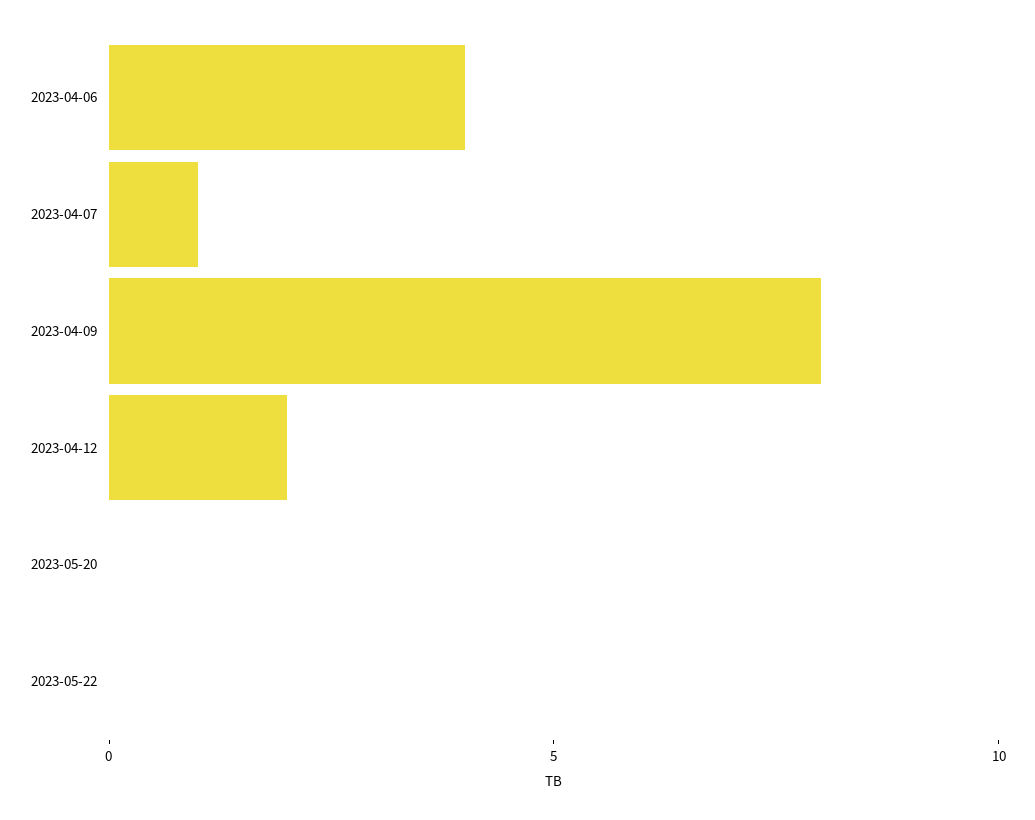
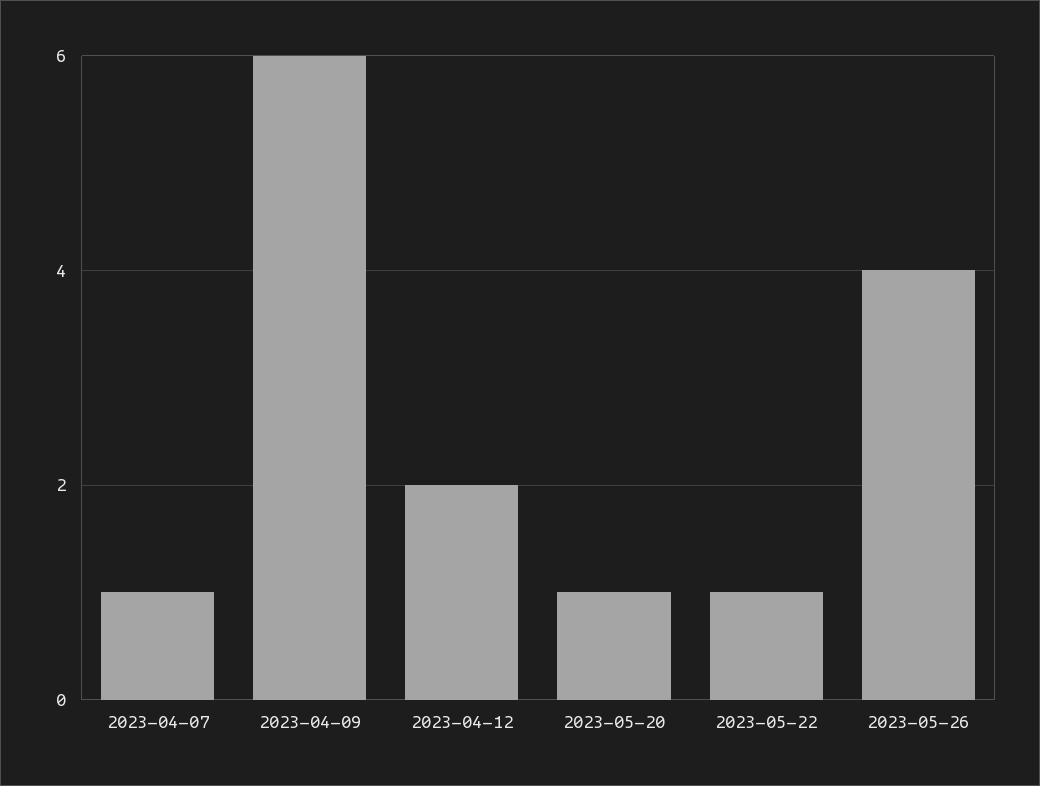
2023-04-06: 4 -> none
2023-04-09: 8 -> 6
2023-05-20: 0 -> 1
2023-05-22: 0 -> 1
2023-05-26: none -> 4

